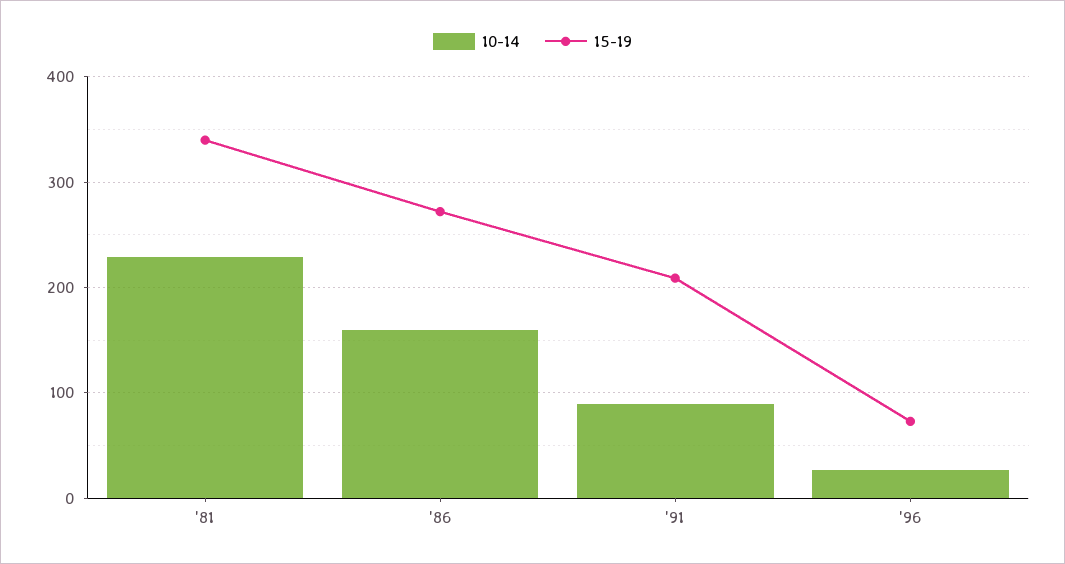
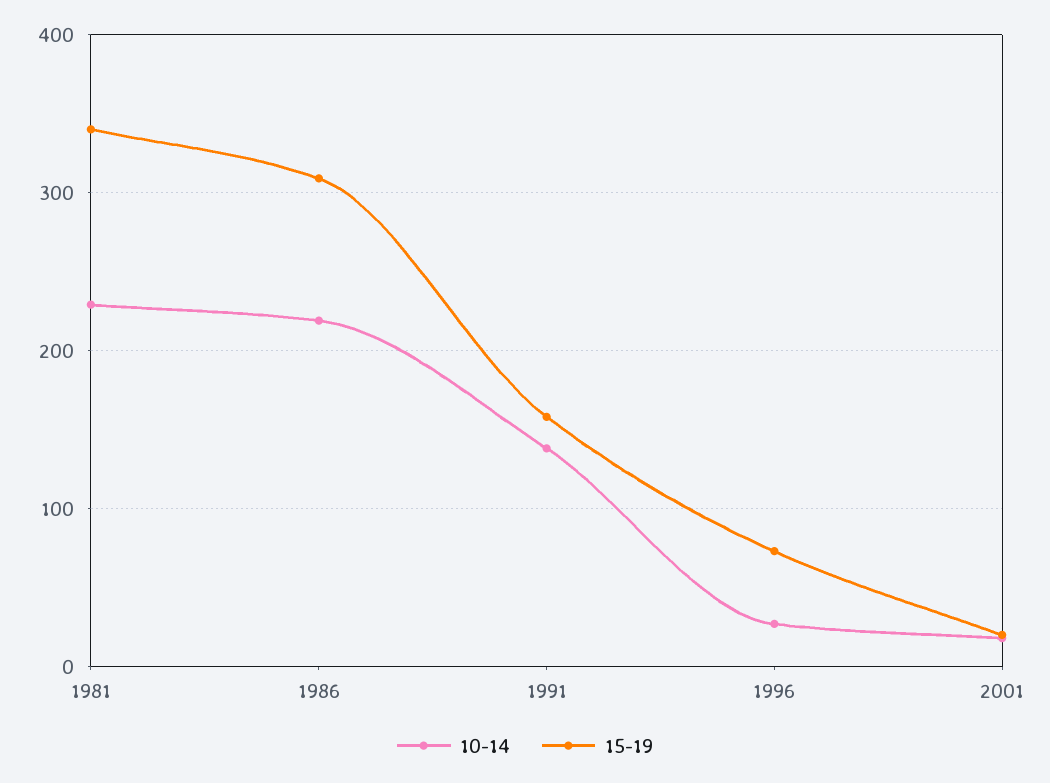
10-14, '86: 160 -> 220
15-19, '86: 270 -> 310
10-14, '91: 90 -> 140
15-19, '91: 210 -> 160
10-14, 2001: none -> 20
15-19, 2001: none -> 20

